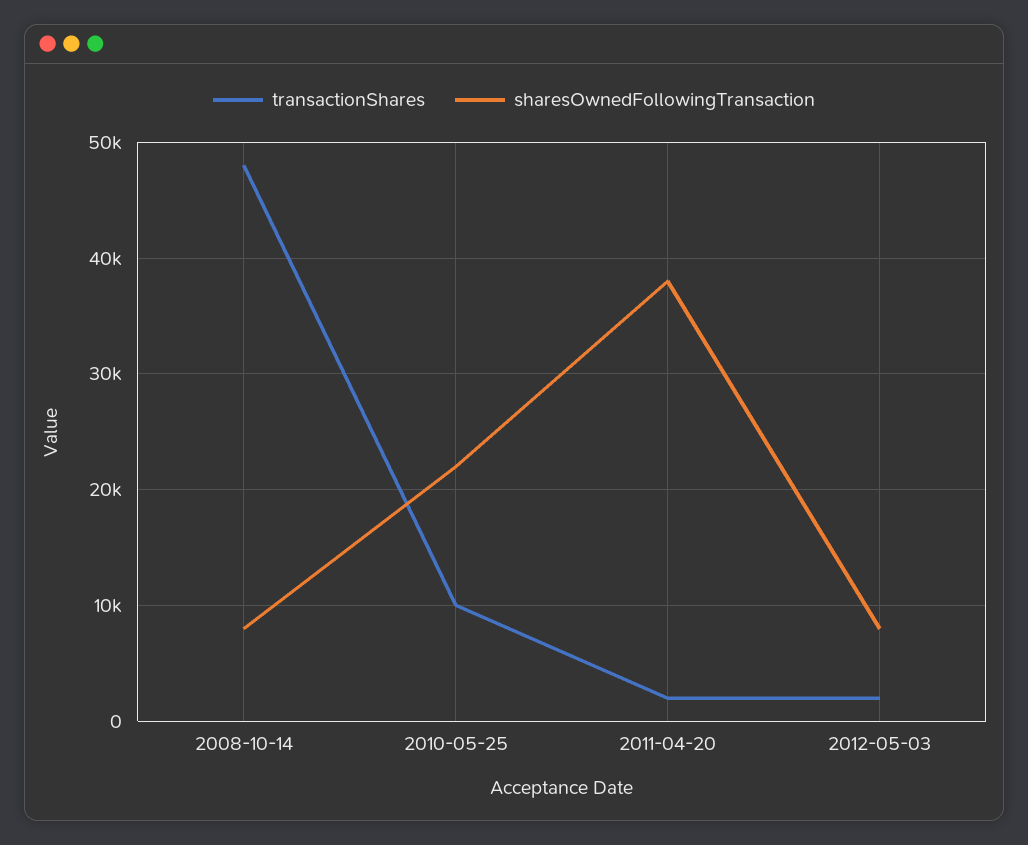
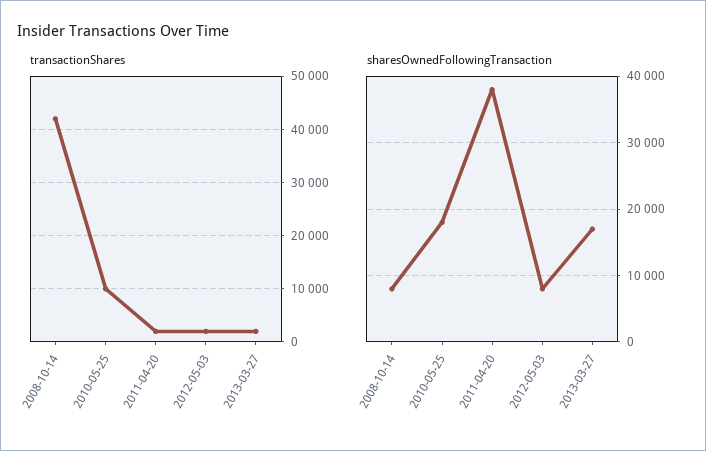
transactionShares, 2008-10-14: 48000 -> 42000
sharesOwnedFollowingTransaction, 2010-05-25: 22000 -> 18000
transactionShares, 2013-03-27: none -> 2000
sharesOwnedFollowingTransaction, 2013-03-27: none -> 17000

